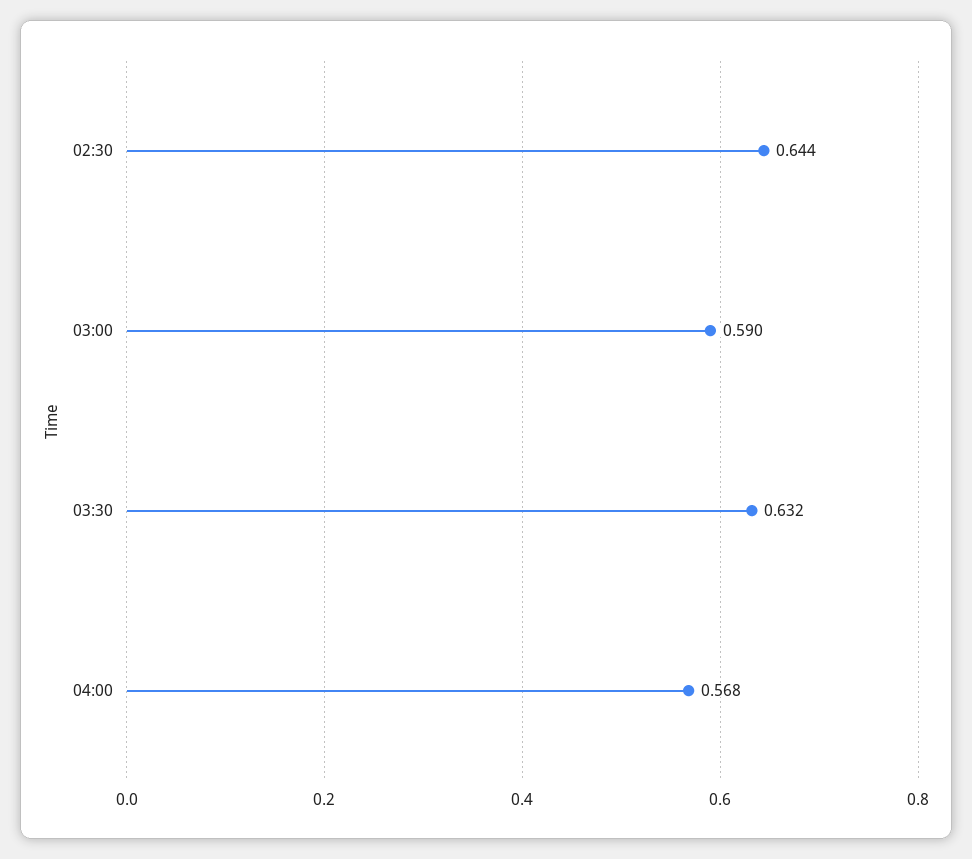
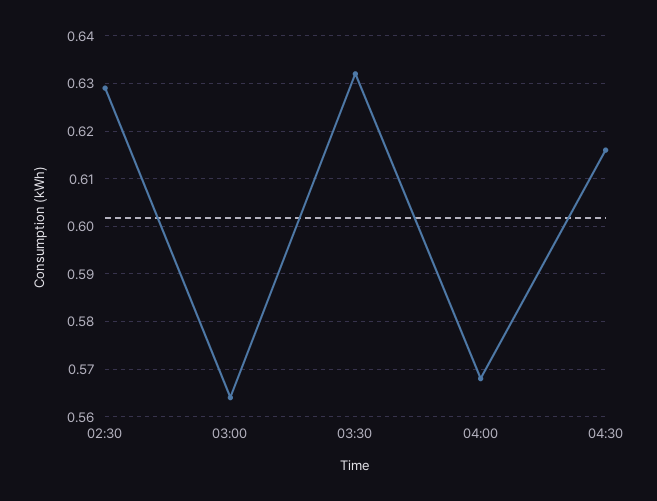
02:30: 0.644 -> 0.63
03:00: 0.59 -> 0.565
04:30: none -> 0.615

